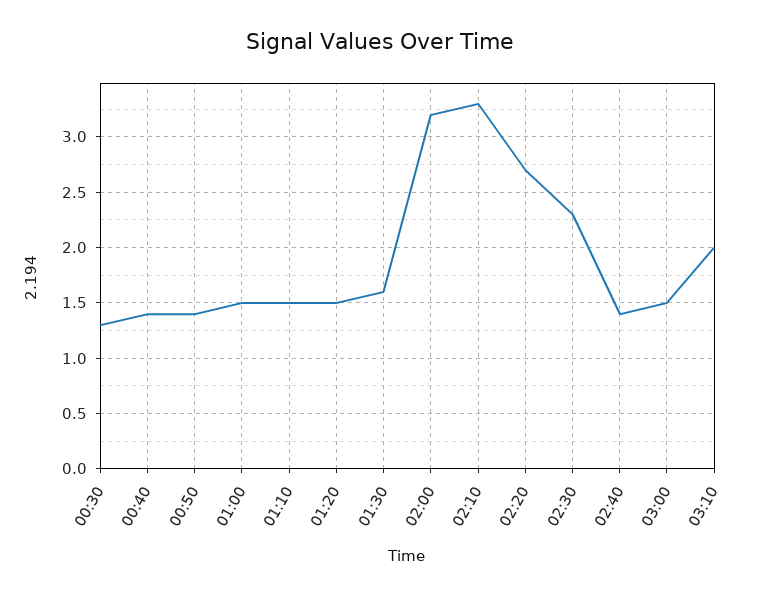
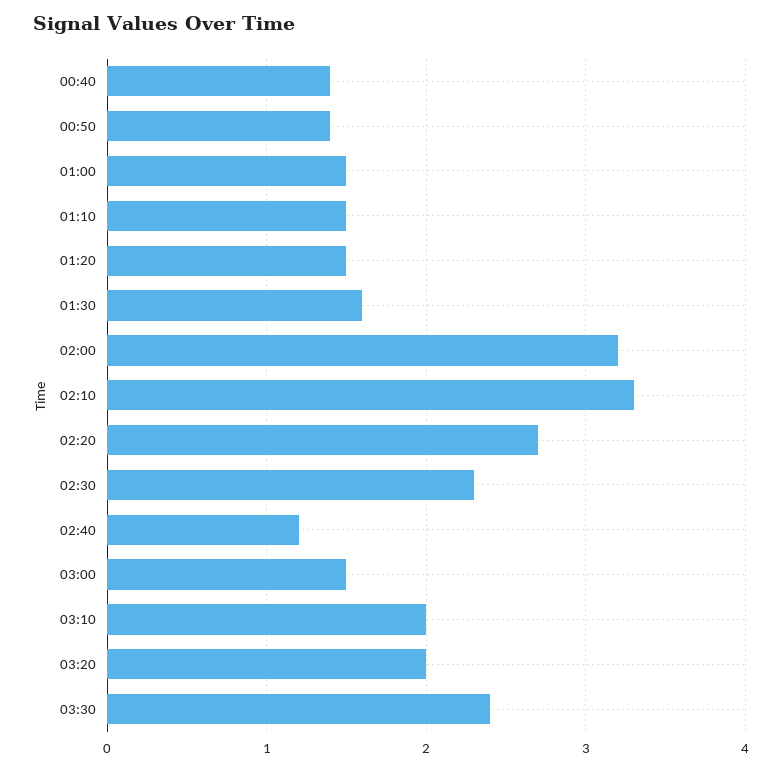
00:30: 1.3 -> none
02:40: 1.4 -> 1.2
03:20: none -> 2
03:30: none -> 2.4

